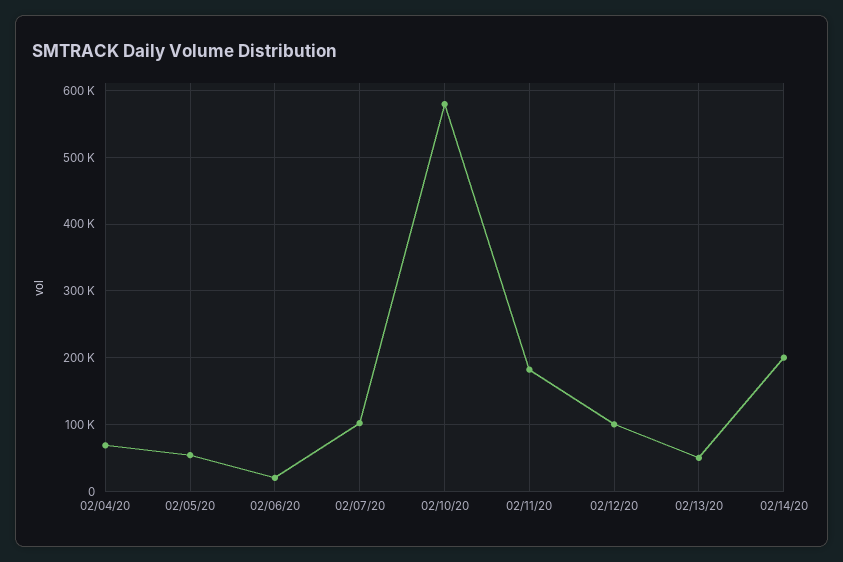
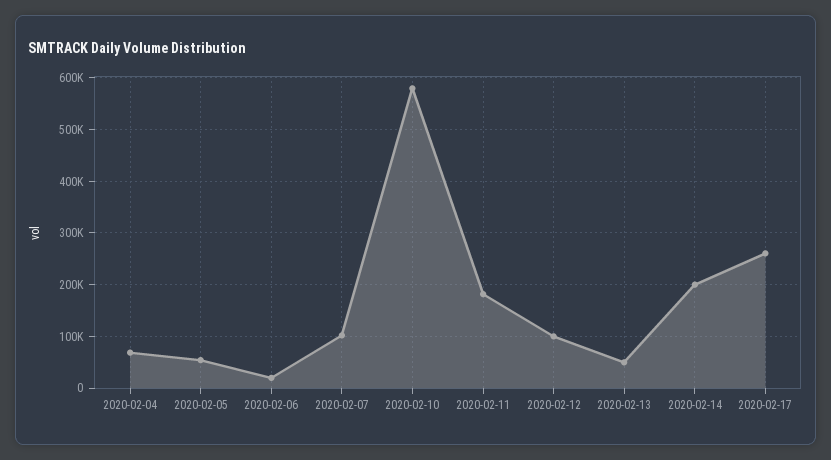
2020-02-17: none -> 260000

